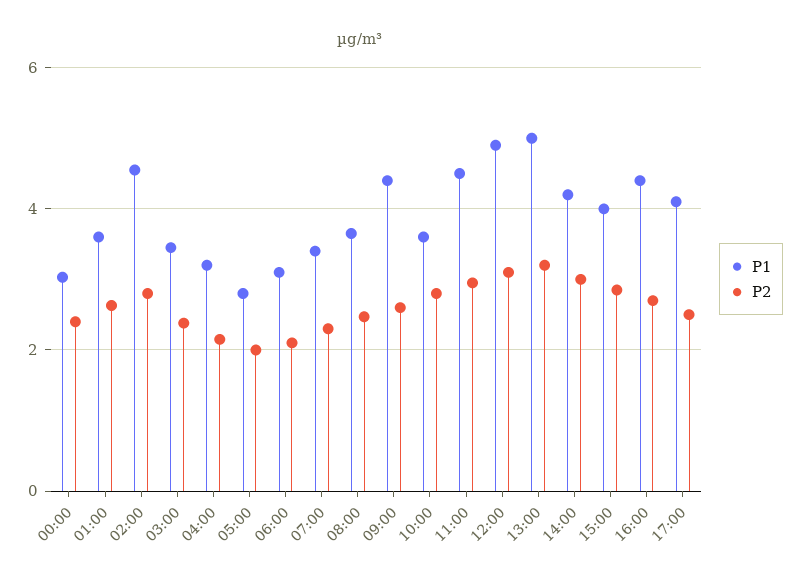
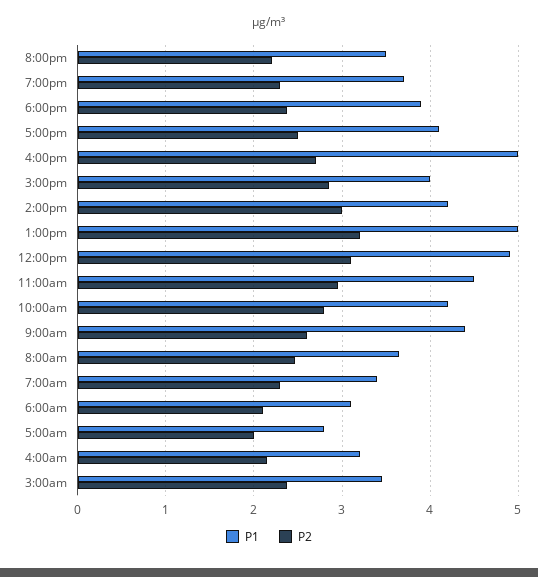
P1, 00:00: 3 -> none
P2, 00:00: 2.4 -> none
P1, 01:00: 3.6 -> none
P2, 01:00: 2.6 -> none
P1, 02:00: 4.6 -> none
P2, 02:00: 2.8 -> none
P1, 10:00: 3.6 -> 4.2
P1, 16:00: 4.4 -> 5
P1, 8:00pm: none -> 3.5
P2, 8:00pm: none -> 2.2
P1, 7:00pm: none -> 3.7
P2, 7:00pm: none -> 2.3
P1, 6:00pm: none -> 3.9
P2, 6:00pm: none -> 2.4

